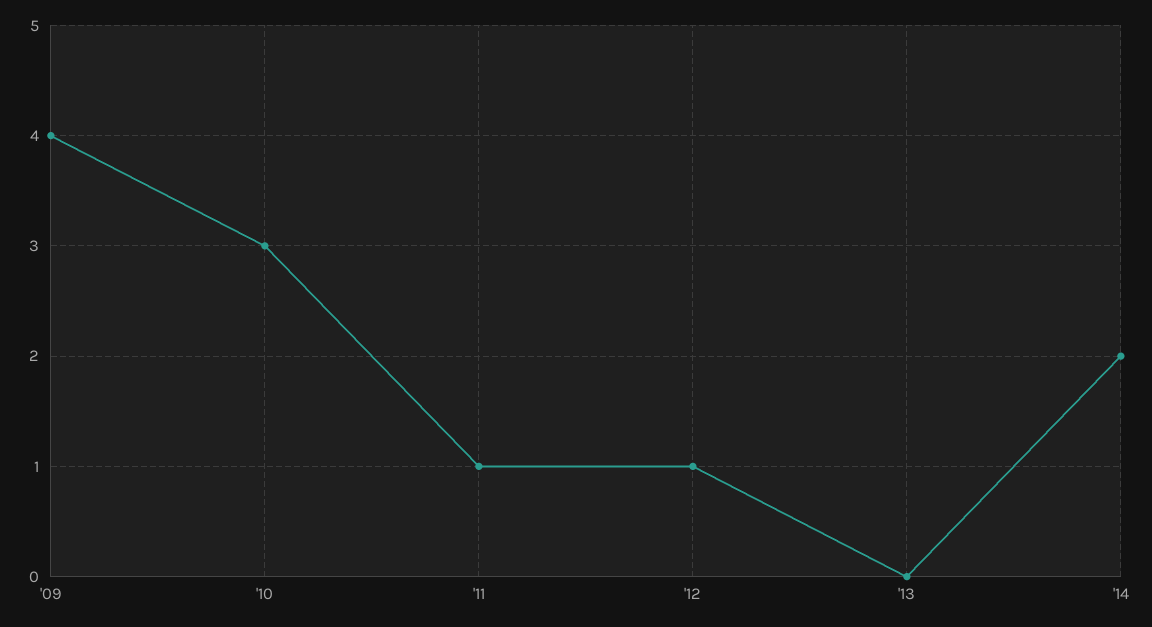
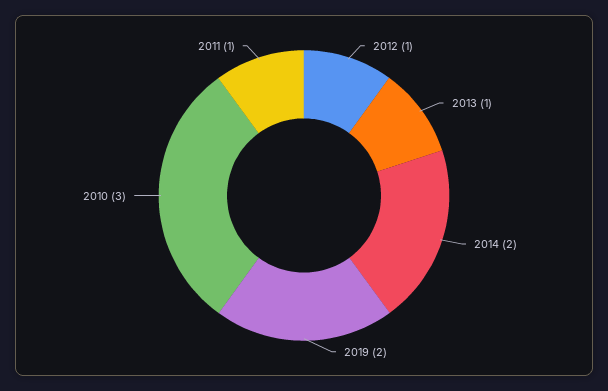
'09: 4 -> none
'13: 0 -> 1
2019: none -> 2

